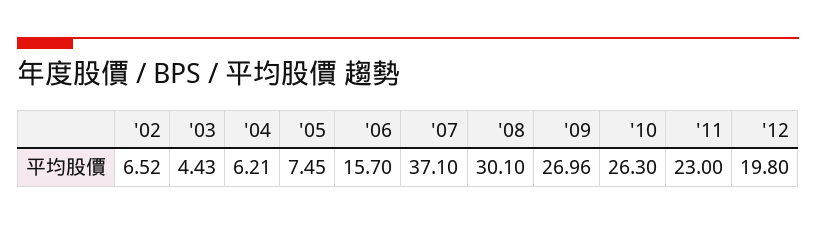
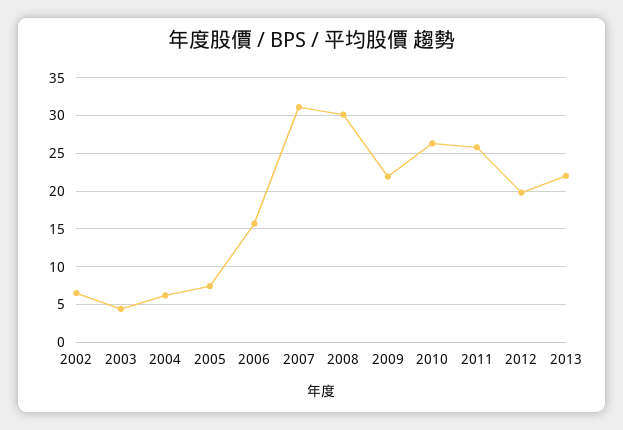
'07: 37.1 -> 31
'09: 26.96 -> 22
'11: 23 -> 26
2013: none -> 22

